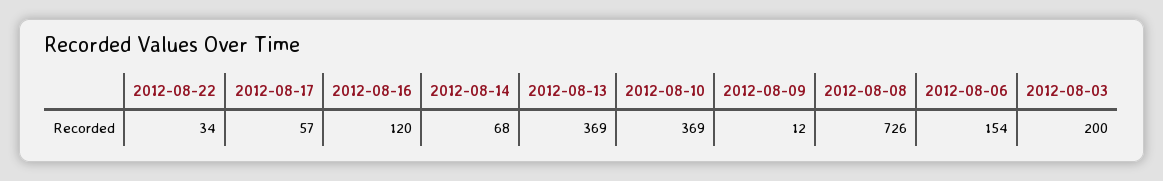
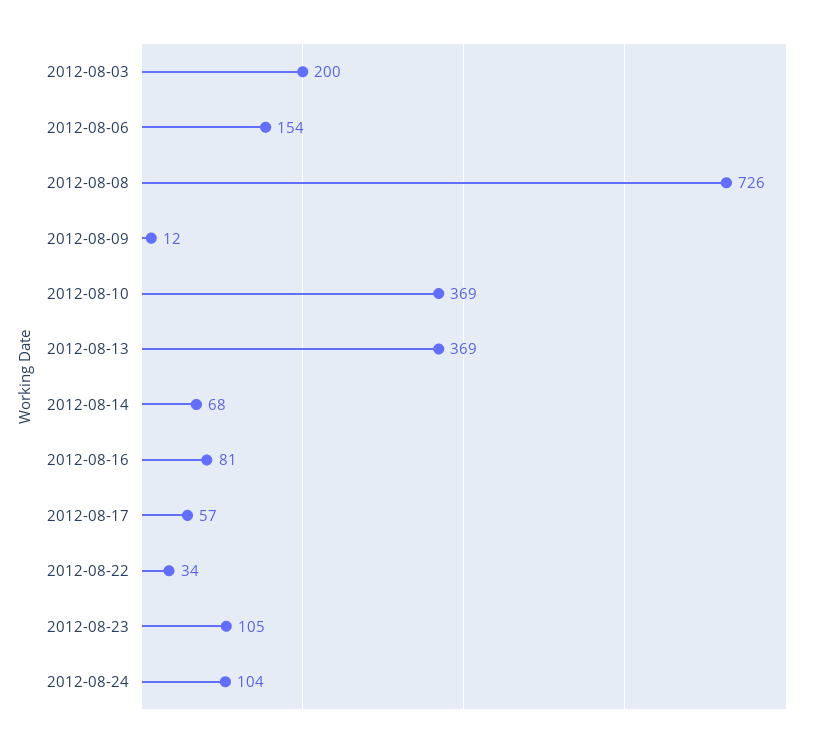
2012-08-16: 120 -> 81
2012-08-23: none -> 105
2012-08-24: none -> 104

